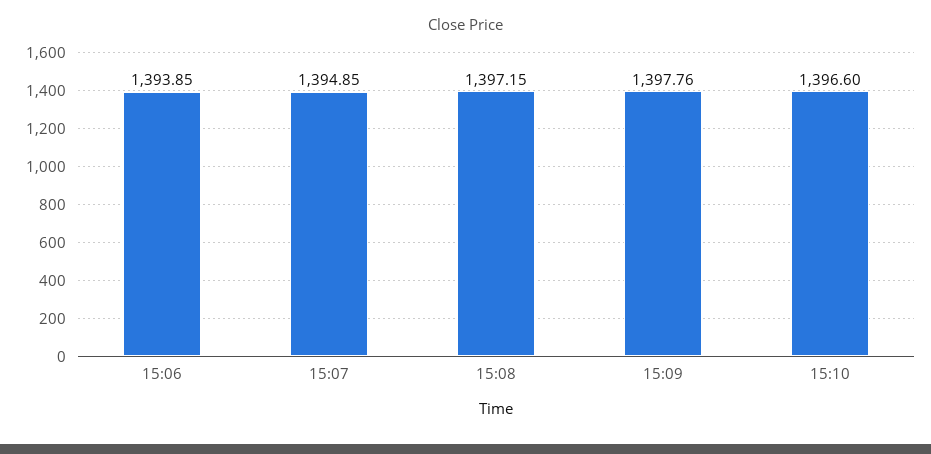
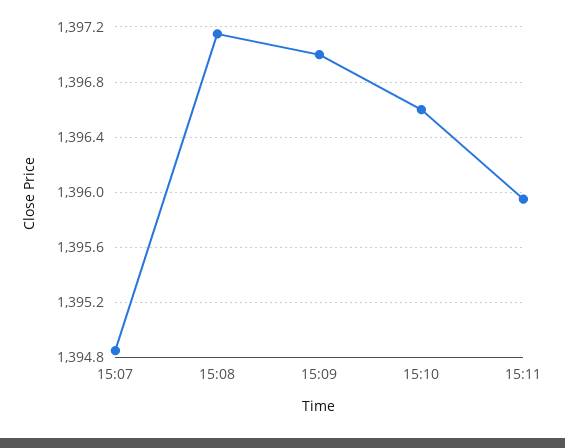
15:06: 1393.85 -> none
15:09: 1397.76 -> 1397
15:11: none -> 1395.95

